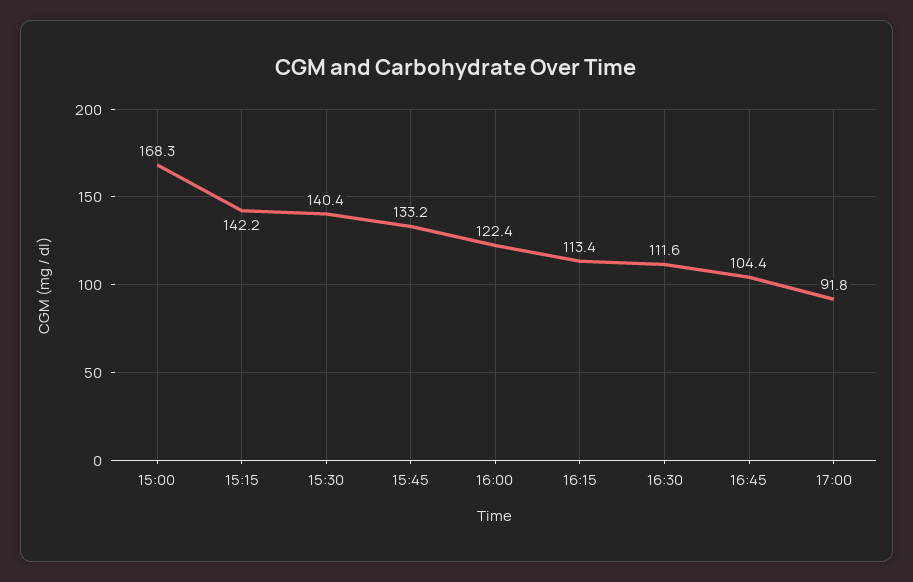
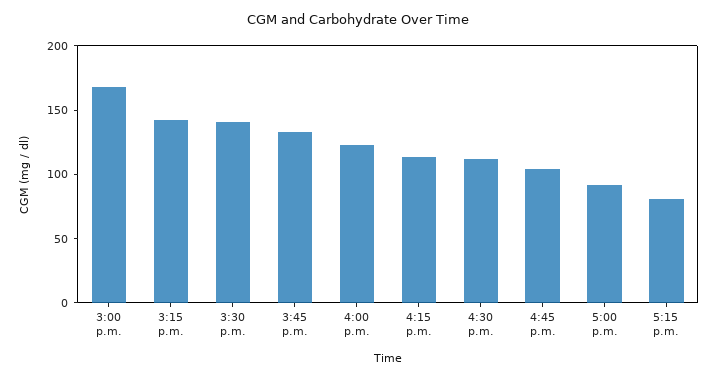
5:15 p.m.: none -> 80

